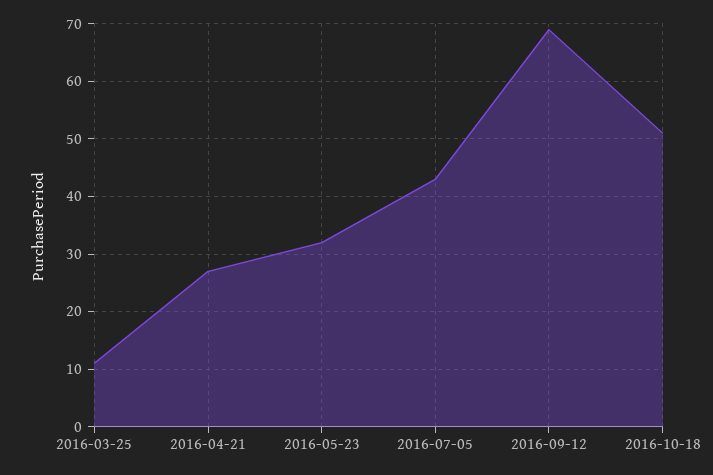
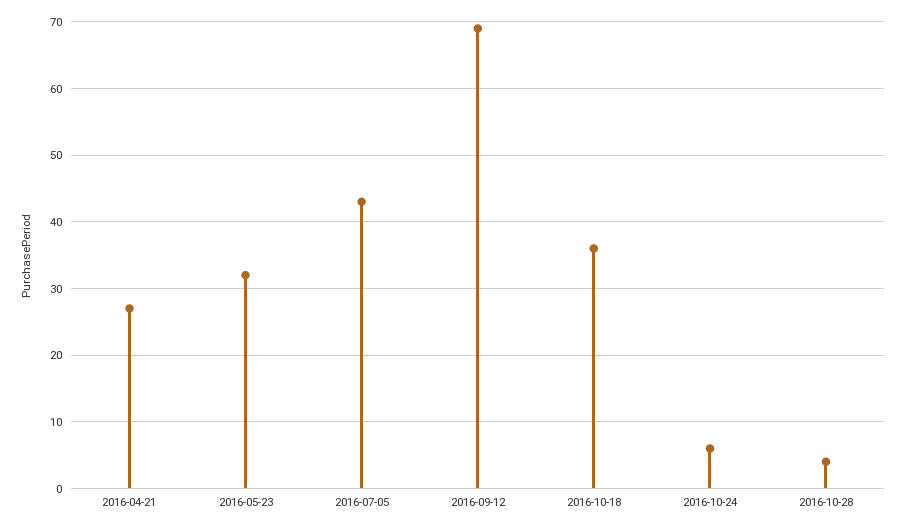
2016-03-25: 10 -> none
2016-10-18: 50 -> 36
2016-10-24: none -> 6
2016-10-28: none -> 4

